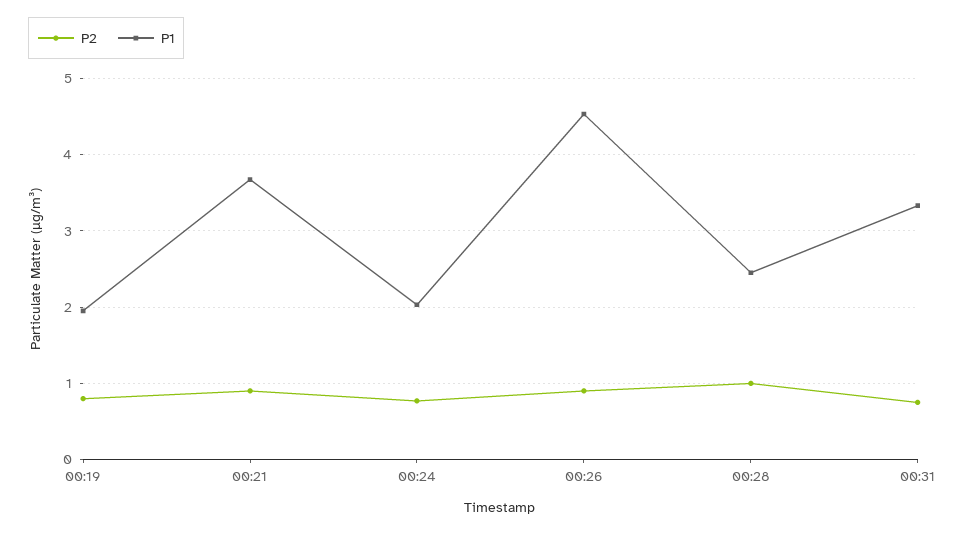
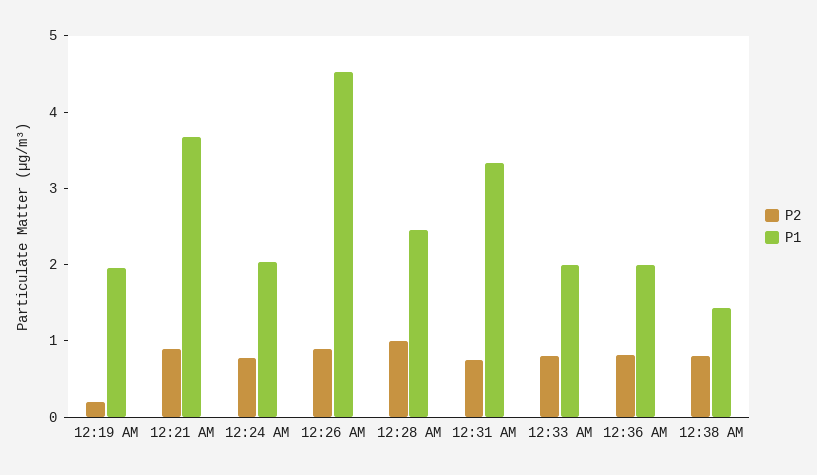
P2, 00:19: 0.8 -> 0.2
P2, 12:33 AM: none -> 0.8
P1, 12:33 AM: none -> 2
P2, 12:36 AM: none -> 0.8
P1, 12:36 AM: none -> 2
P2, 12:38 AM: none -> 0.8
P1, 12:38 AM: none -> 1.4

